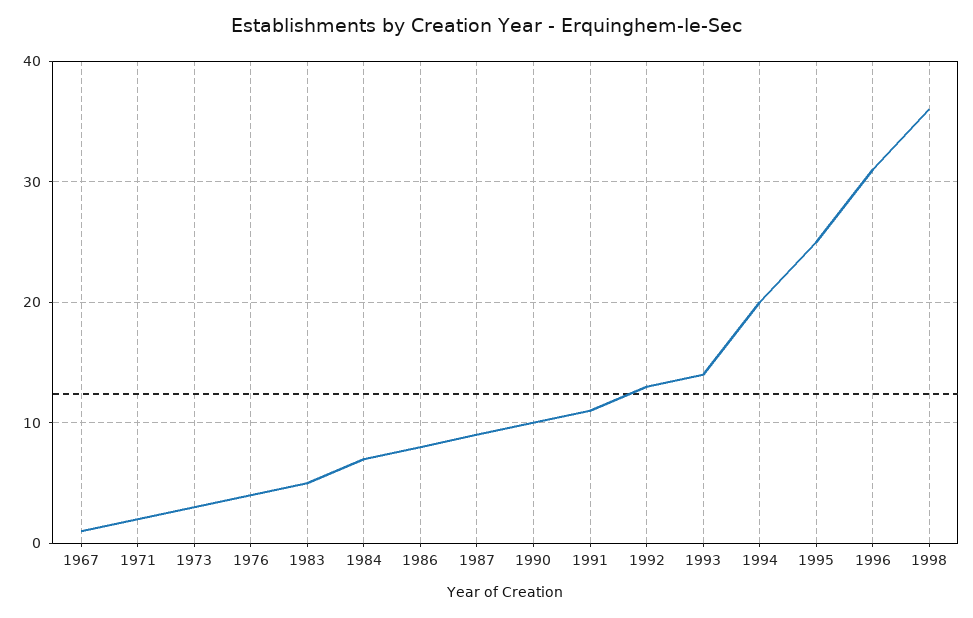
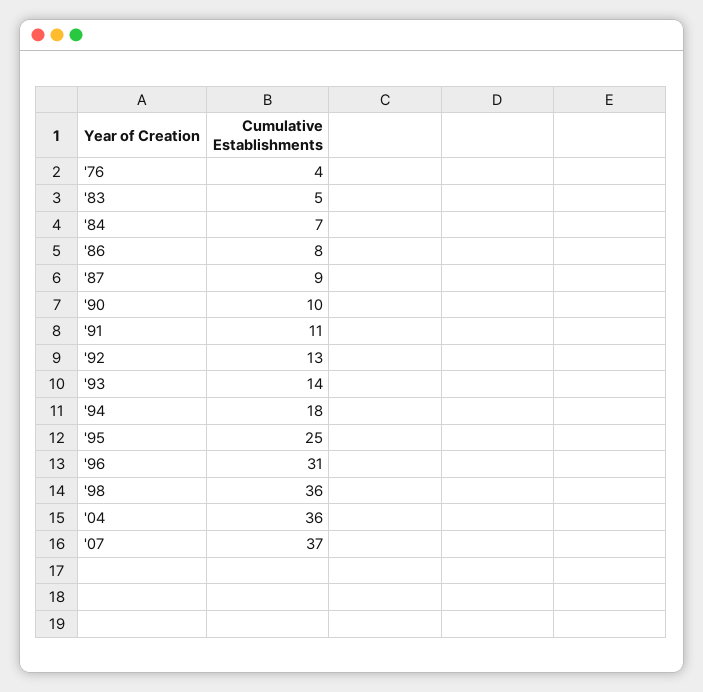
1967: 1 -> none
1971: 2 -> none
1973: 3 -> none
1994: 20 -> 18
'04: none -> 36
'07: none -> 37

